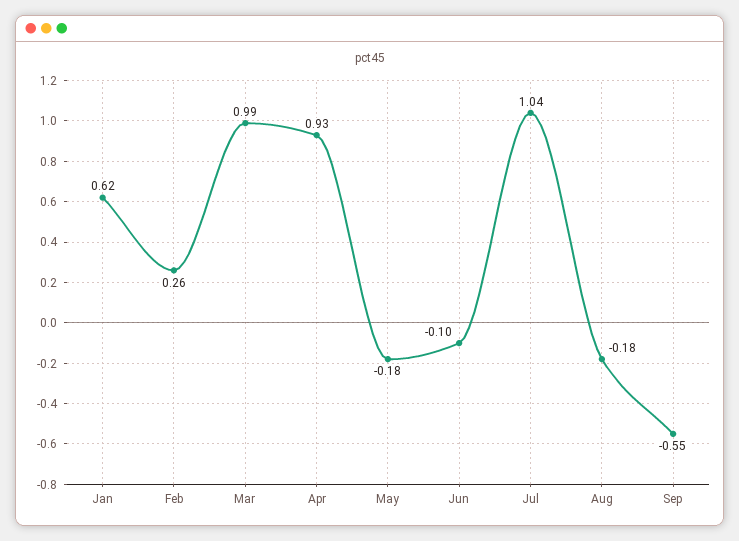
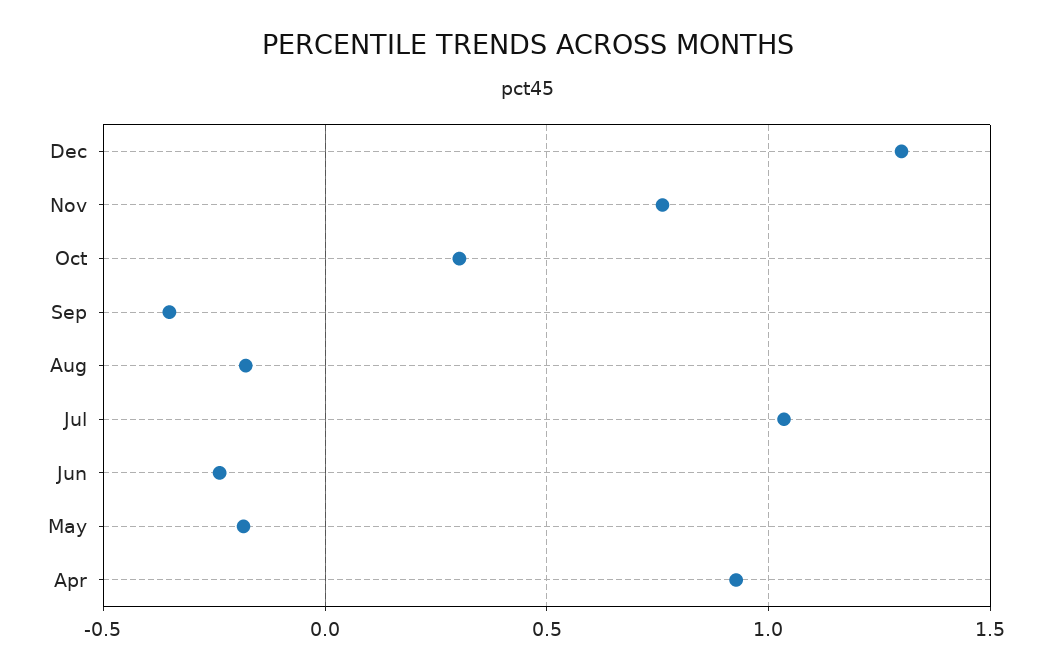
Jan: 0.62 -> none
Feb: 0.26 -> none
Mar: 0.99 -> none
Jun: -0.1 -> -0.25
Sep: -0.55 -> -0.35
Dec: none -> 1.3
Nov: none -> 0.75
Oct: none -> 0.3

